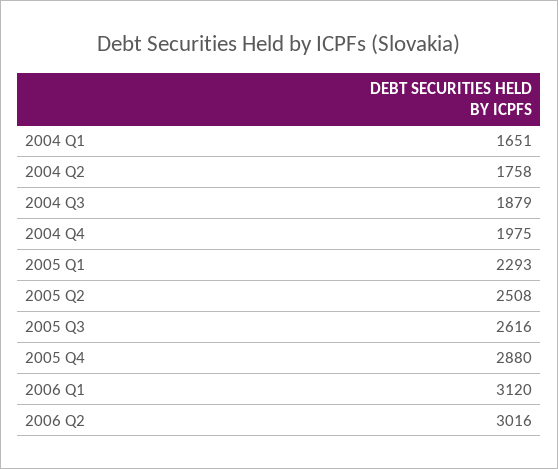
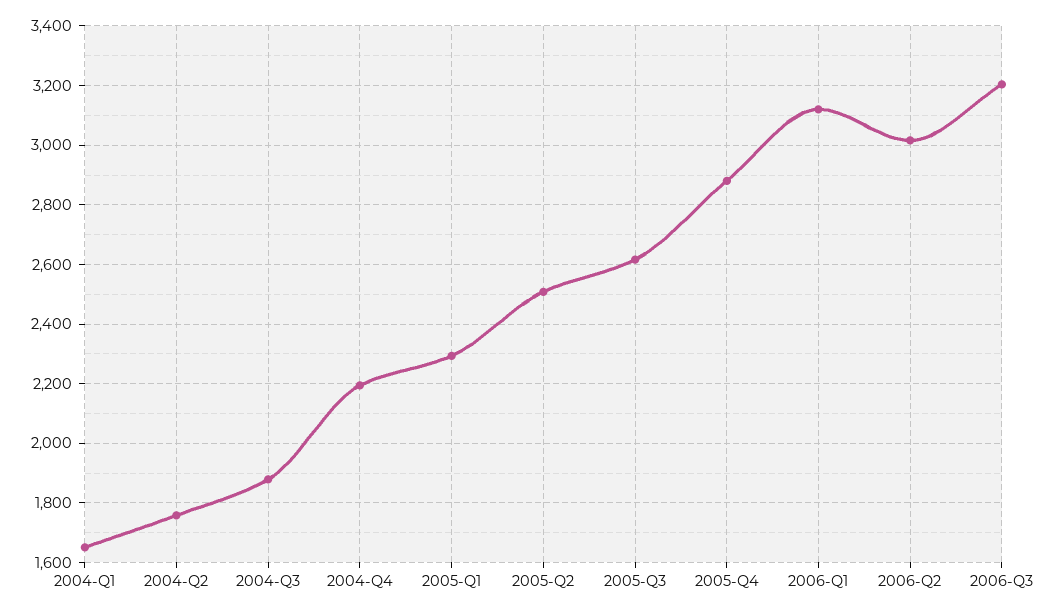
2004 Q4: 1975 -> 2200
2006-Q3: none -> 3200

